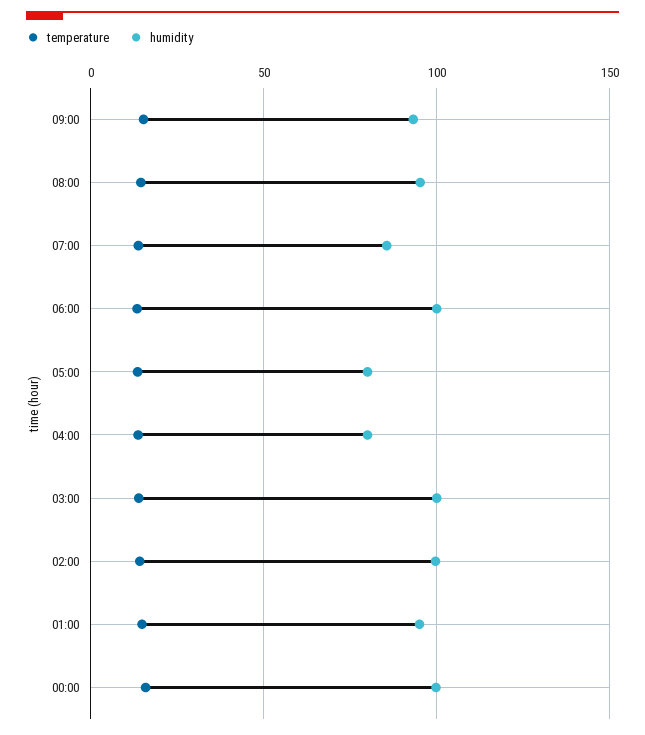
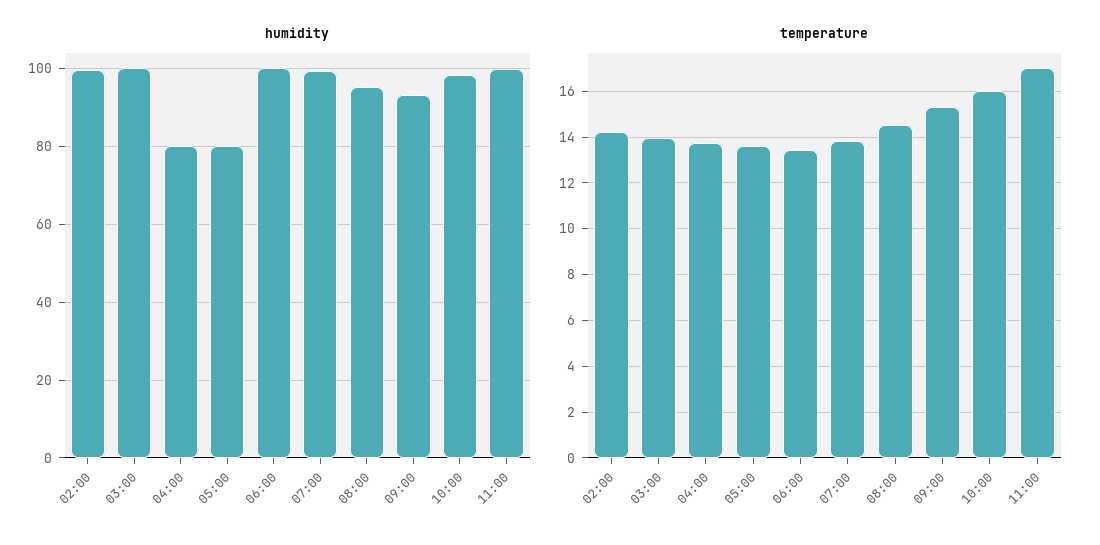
humidity, 07:00: 85 -> 100
temperature, 01:00: 15 -> none
humidity, 01:00: 95 -> none
temperature, 00:00: 15 -> none
humidity, 00:00: 100 -> none
humidity, 10:00: none -> 98
humidity, 11:00: none -> 100
temperature, 10:00: none -> 16
temperature, 11:00: none -> 17

